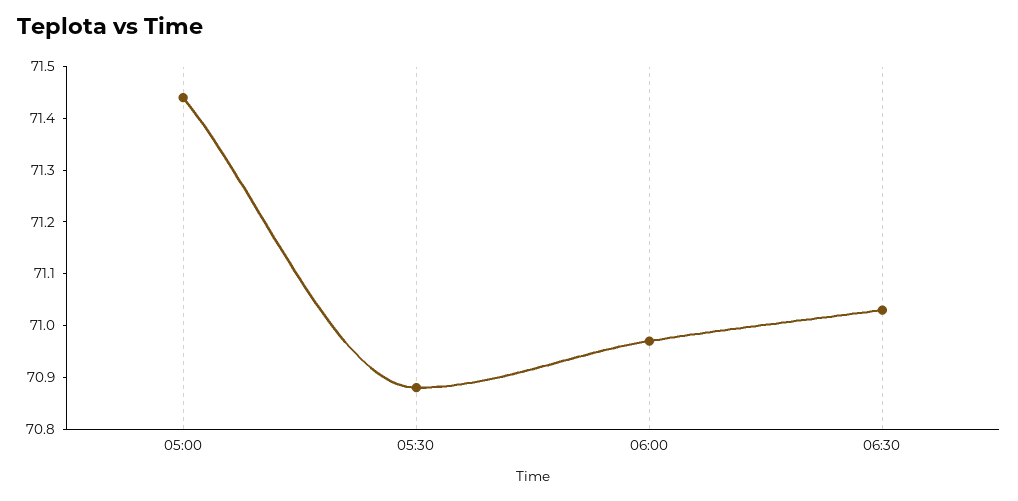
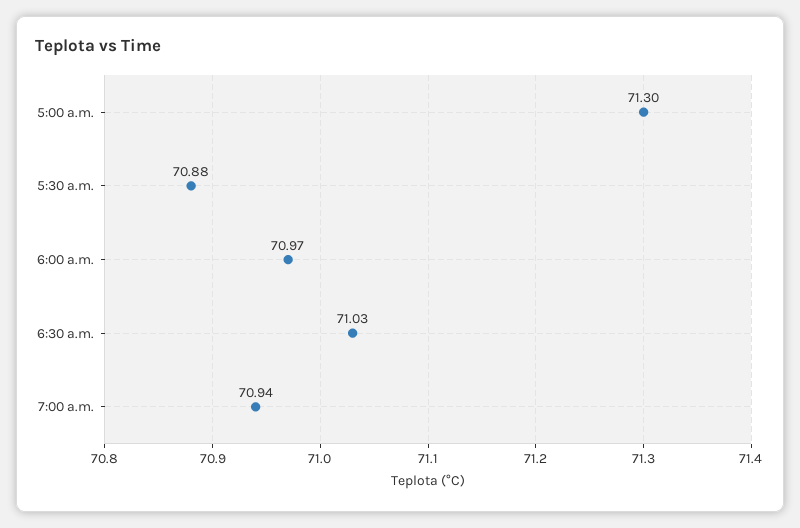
05:00: 71.45 -> 71.3
7:00 a.m.: none -> 70.94

